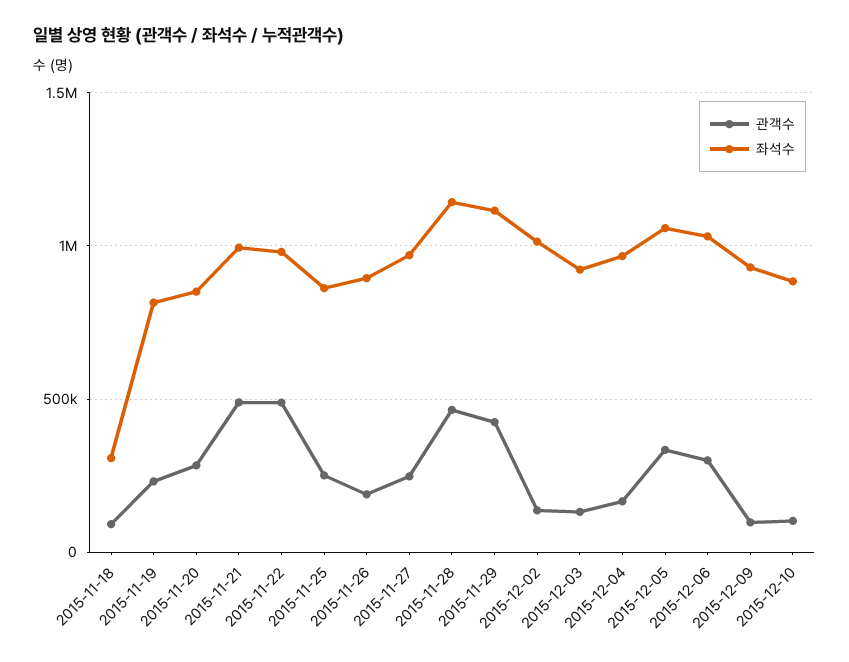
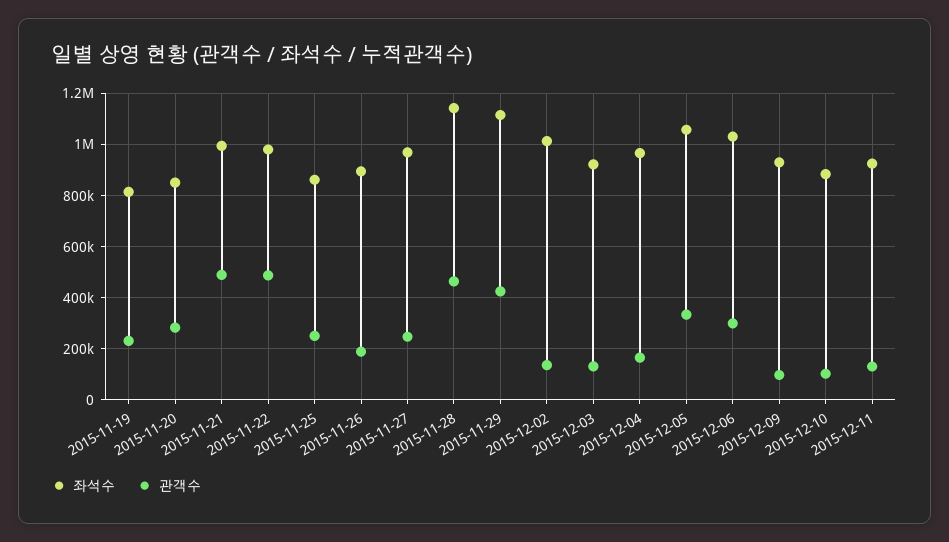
관객수, 2015-11-18: 100000 -> none
좌석수, 2015-11-18: 300000 -> none
좌석수, 2015-12-11: none -> 925000
관객수, 2015-12-11: none -> 125000

